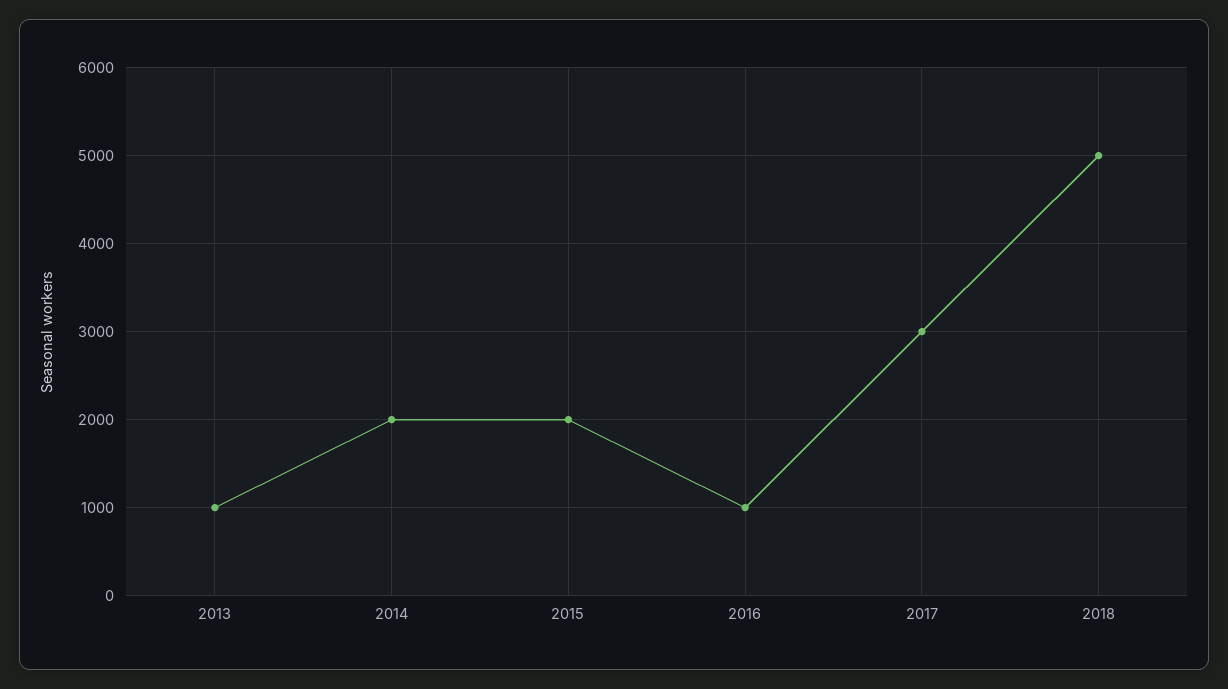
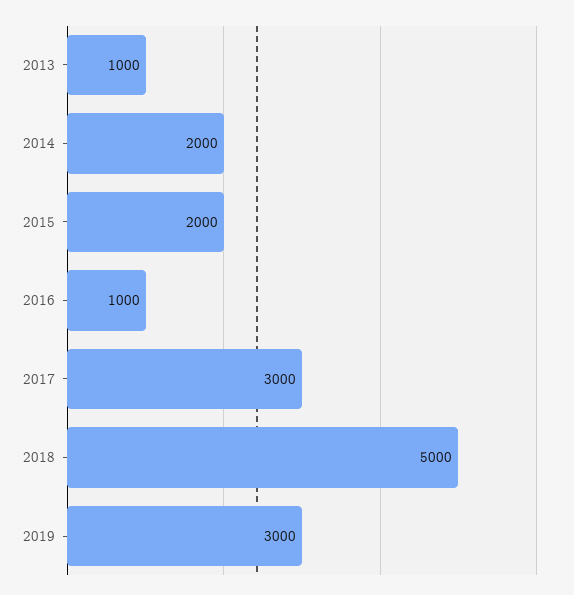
2019: none -> 3000

